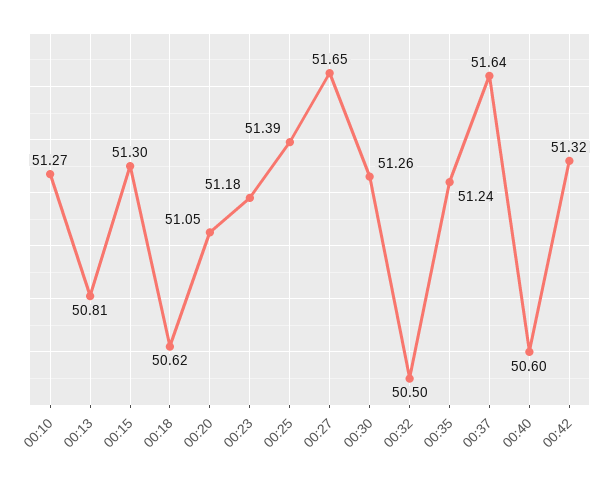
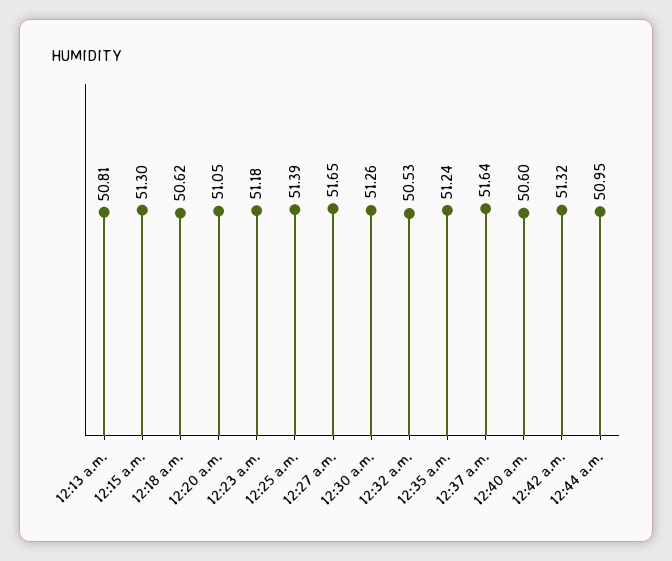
00:10: 51.27 -> none
00:32: 50.5 -> 50.53
12:44 a.m.: none -> 50.95

